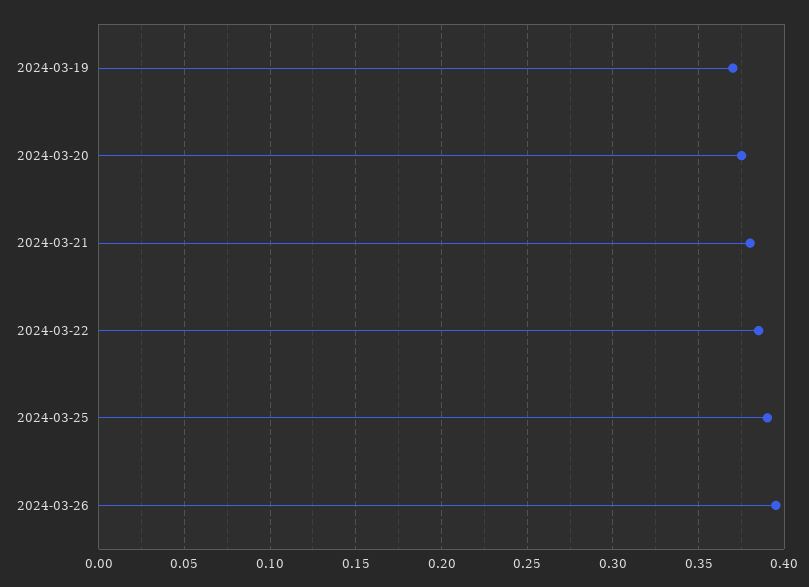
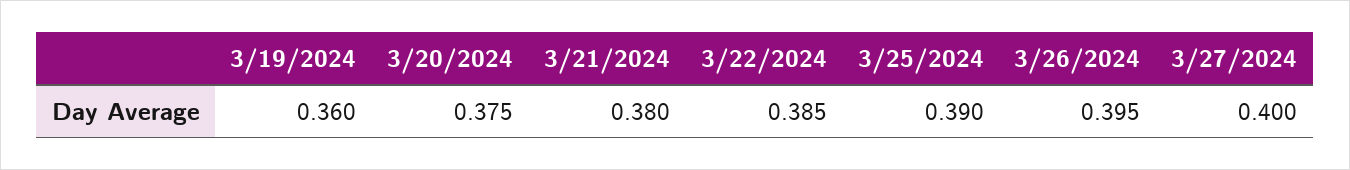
2024-03-19: 0.37 -> 0.36
3/27/2024: none -> 0.4

